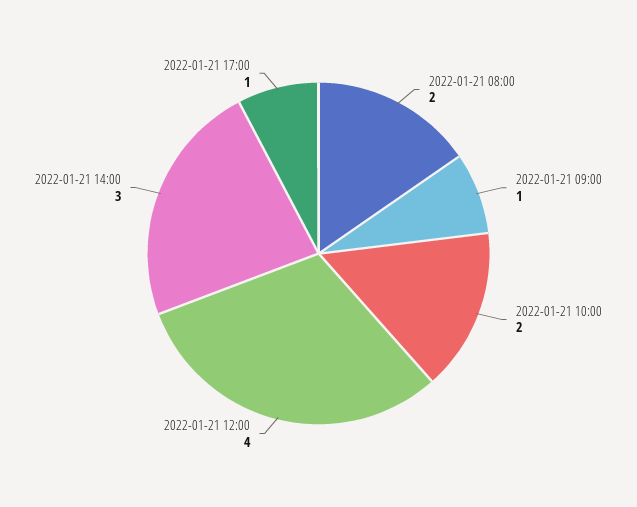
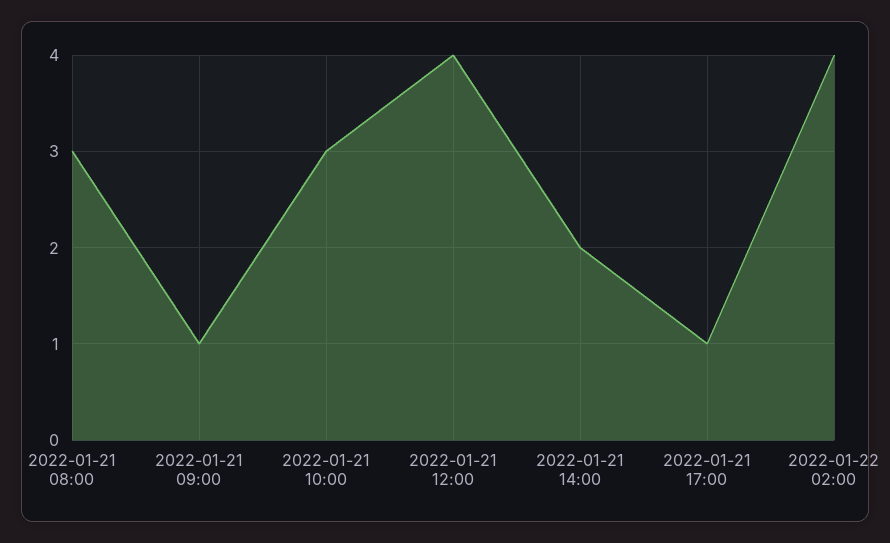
2022-01-21 08:00: 2 -> 3
2022-01-21 10:00: 2 -> 3
2022-01-21 14:00: 3 -> 2
2022-01-22 02:00: none -> 4

